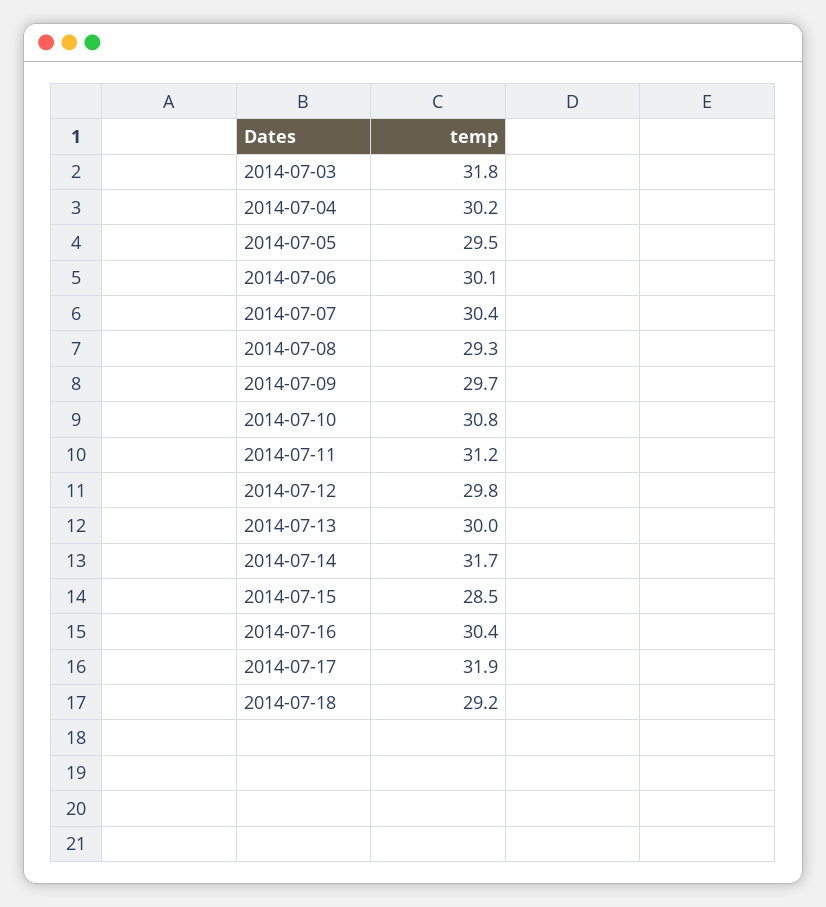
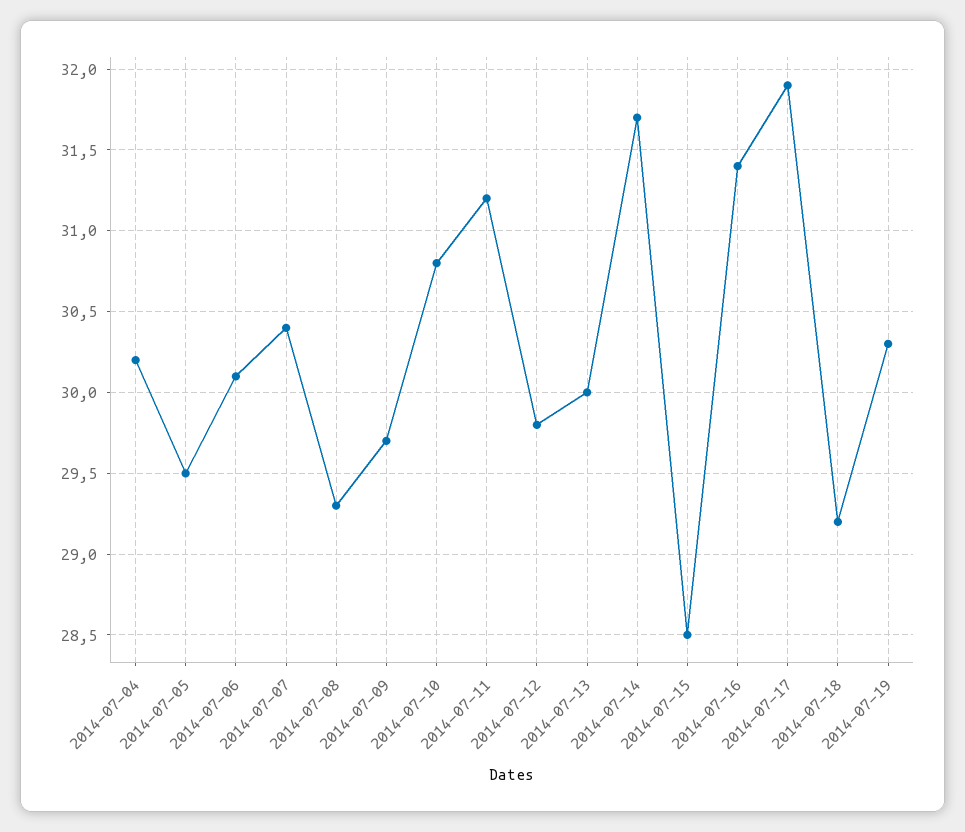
2014-07-03: 31.8 -> none
2014-07-16: 30.4 -> 31.4
2014-07-19: none -> 30.3

